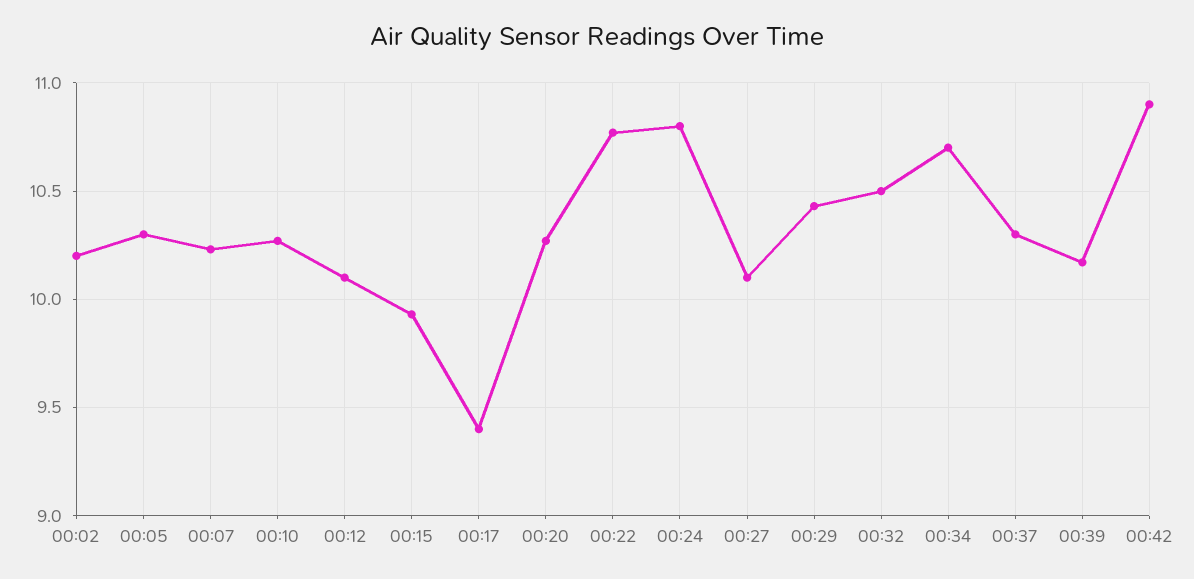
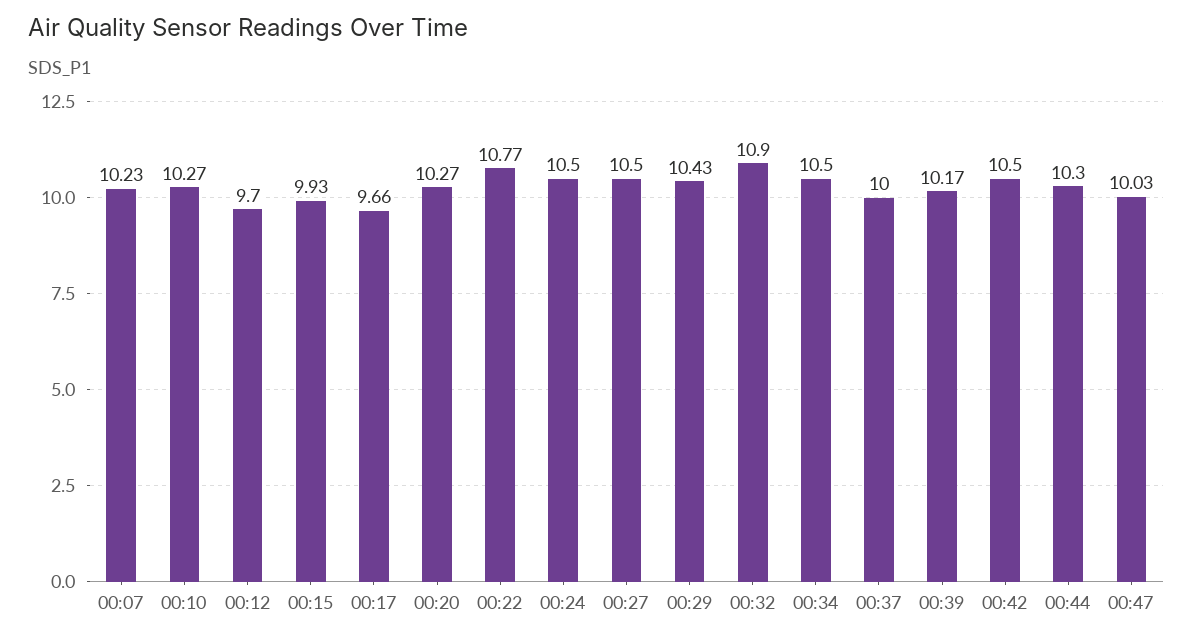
00:02: 10.2 -> none
00:05: 10.3 -> none
00:12: 10.1 -> 9.7
00:17: 9.4 -> 9.66
00:24: 10.8 -> 10.5
00:27: 10.1 -> 10.5
00:32: 10.5 -> 10.9
00:34: 10.7 -> 10.5
00:37: 10.3 -> 10
00:42: 10.9 -> 10.5
00:44: none -> 10.3
00:47: none -> 10.03

